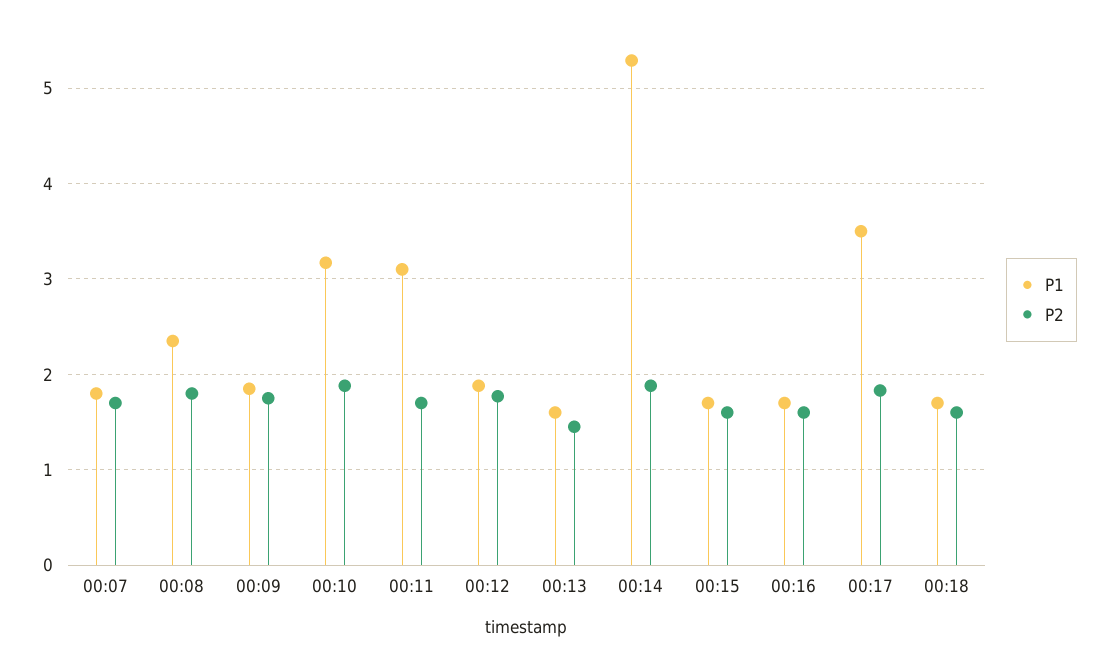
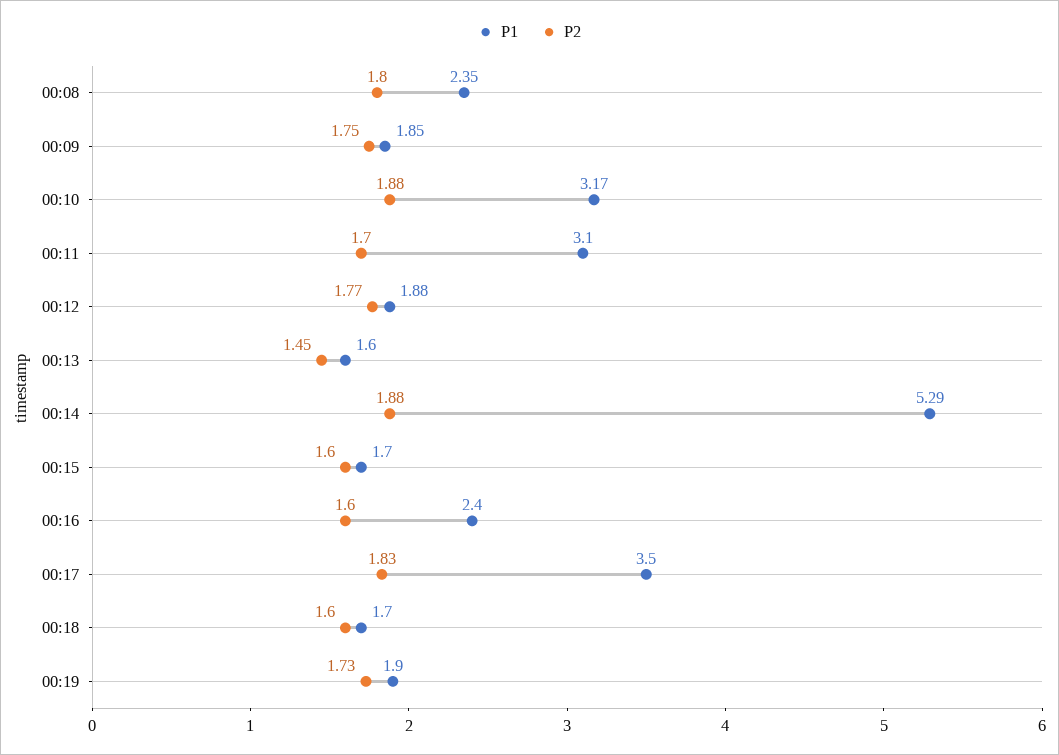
P1, 00:07: 1.8 -> none
P2, 00:07: 1.7 -> none
P1, 00:16: 1.7 -> 2.4
P1, 00:19: none -> 1.9
P2, 00:19: none -> 1.73

